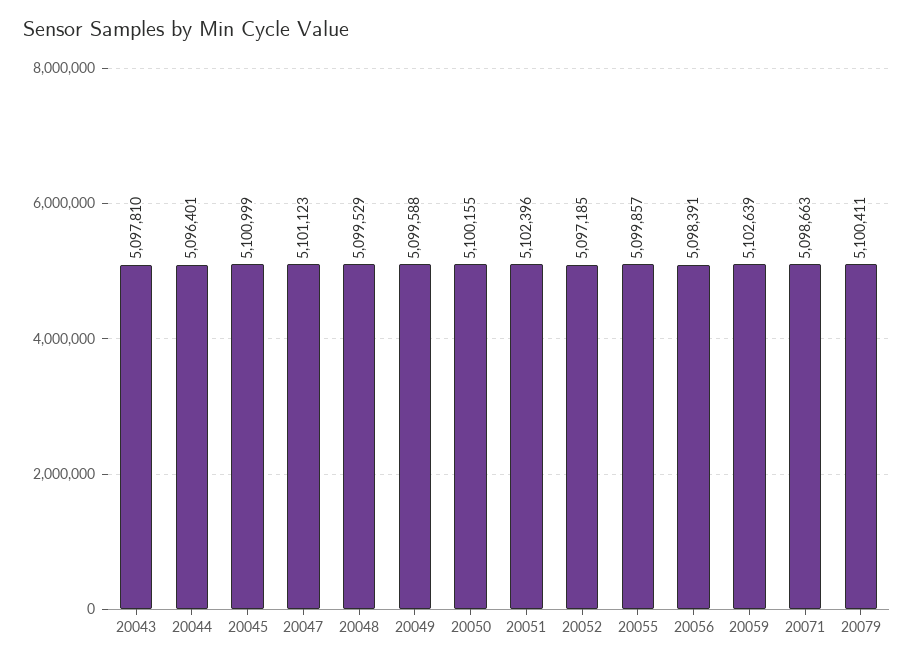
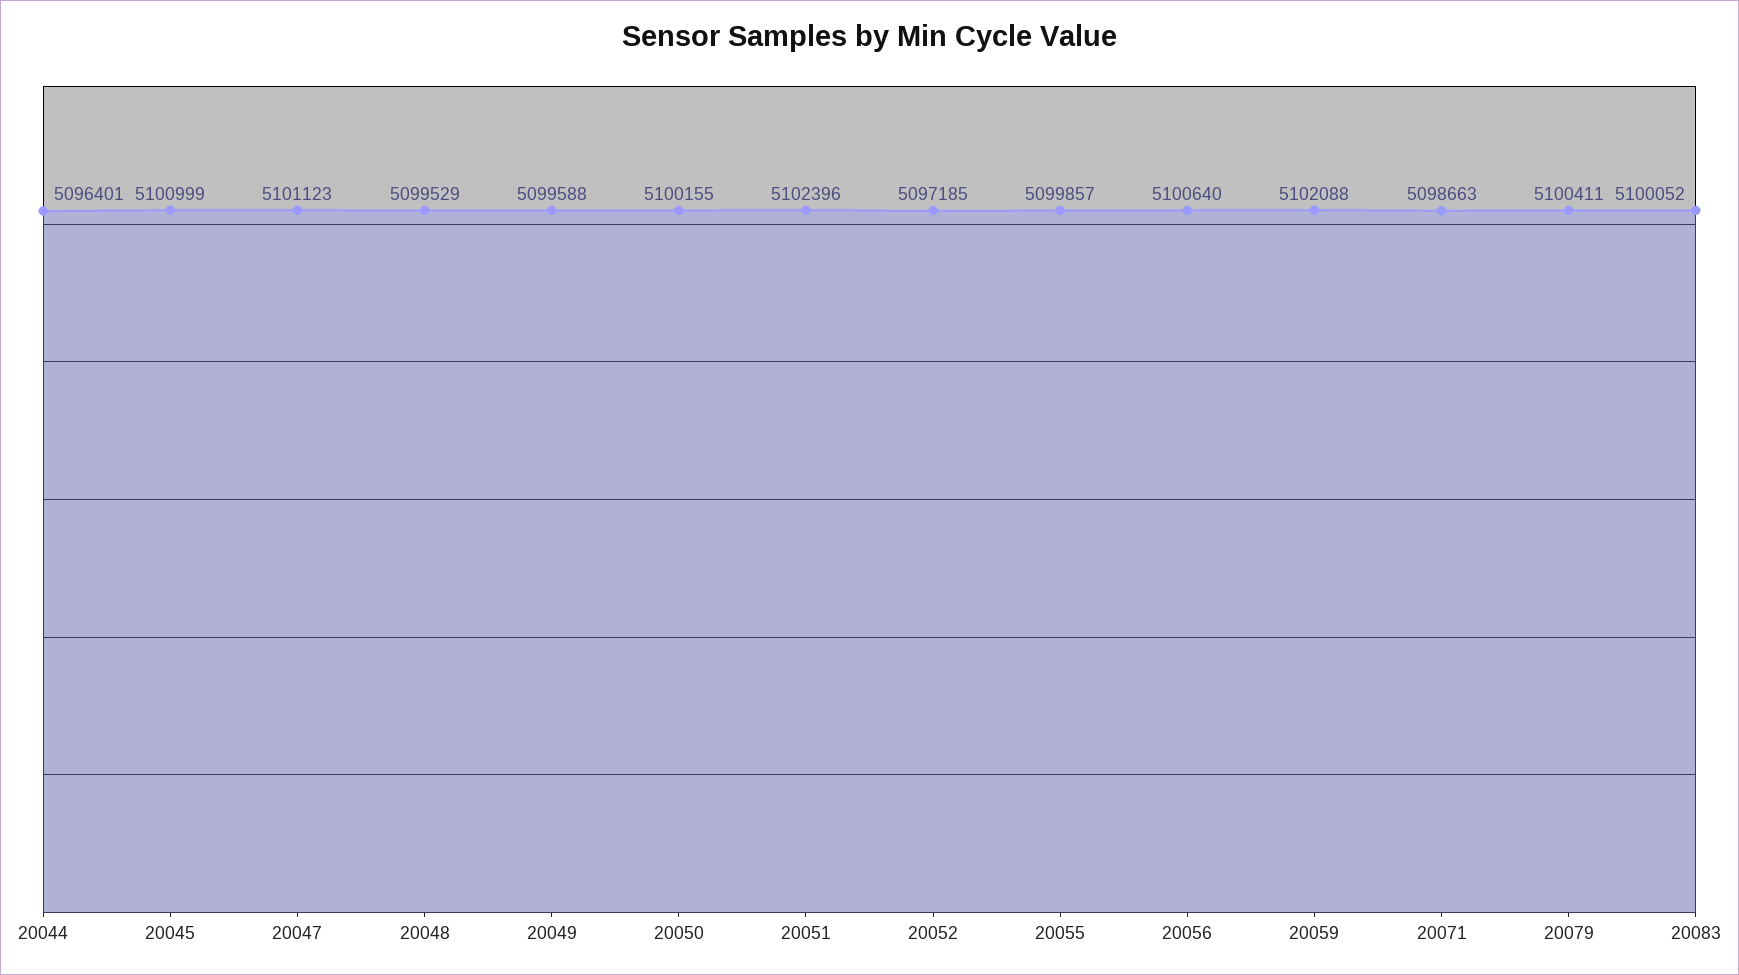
20043: 5097810 -> none
20056: 5098391 -> 5100640
20059: 5102639 -> 5102088
20083: none -> 5100052

